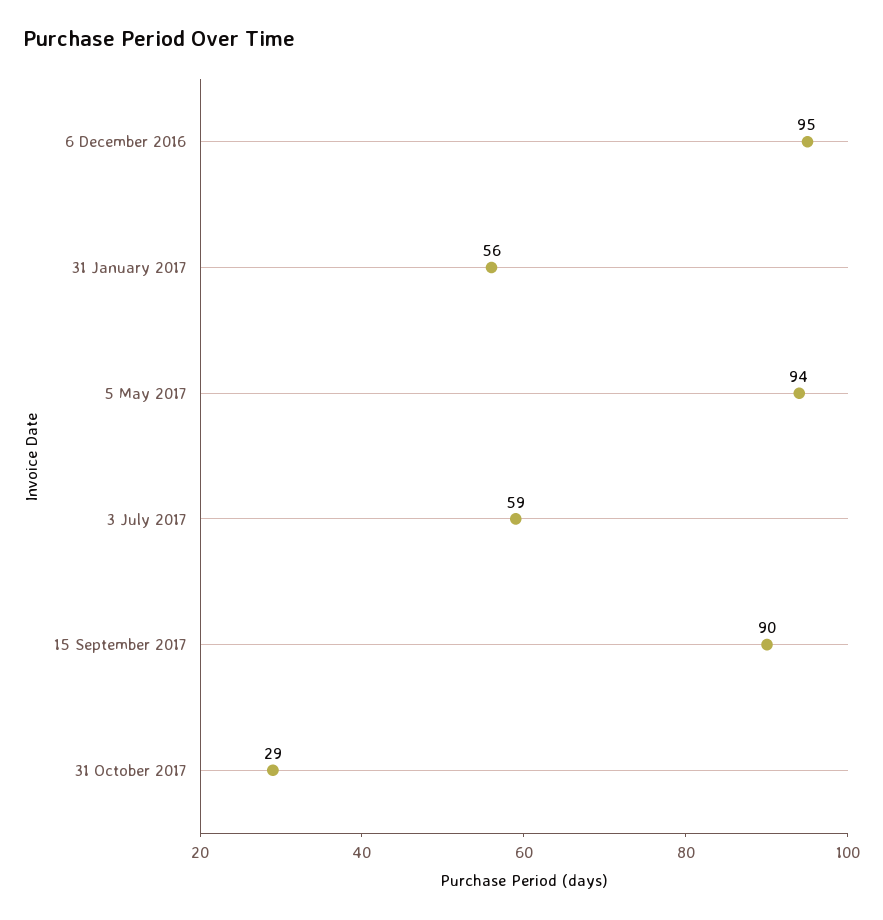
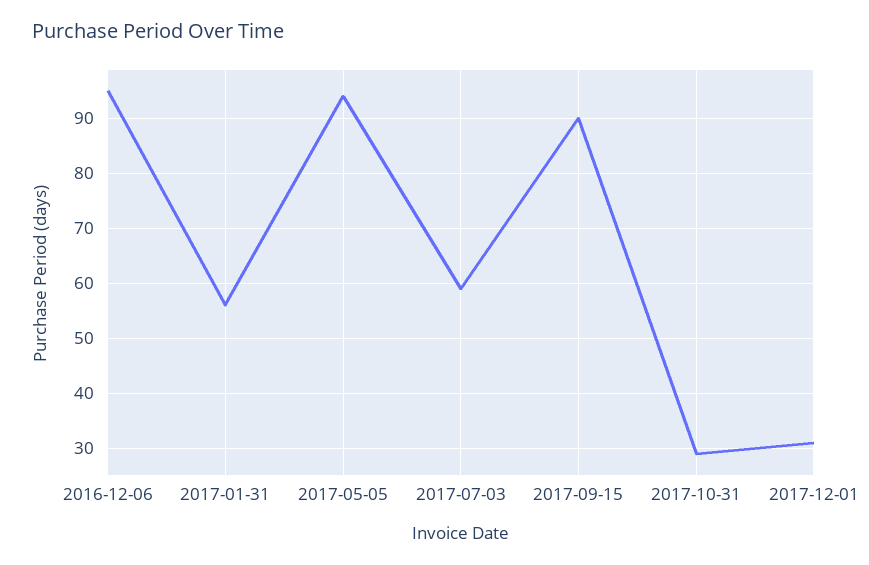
2017-12-01: none -> 30

